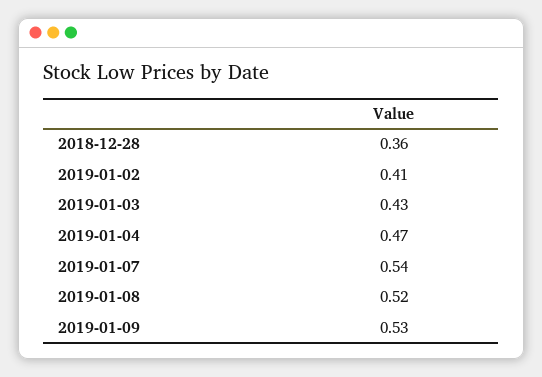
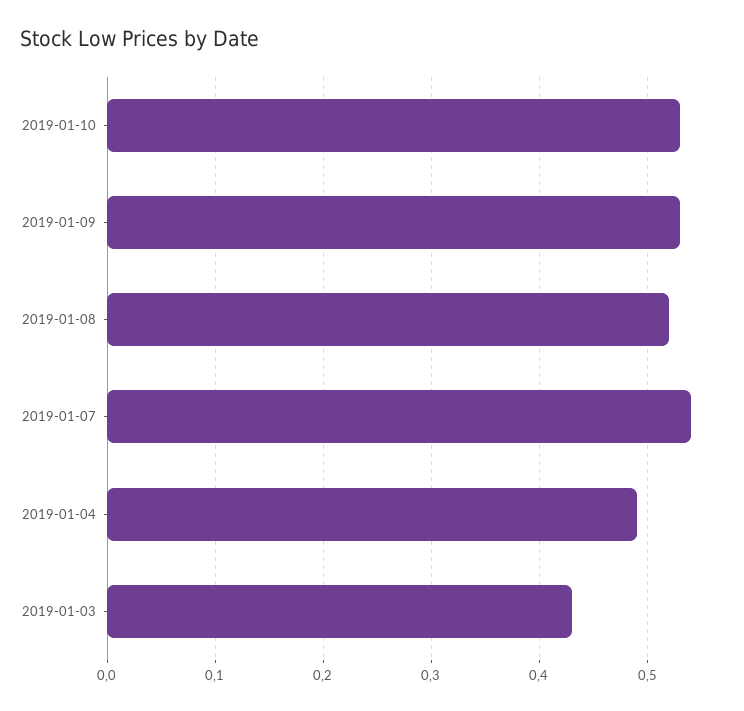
2018-12-28: 0.36 -> none
2019-01-02: 0.41 -> none
2019-01-04: 0.47 -> 0.49
2019-01-10: none -> 0.53

